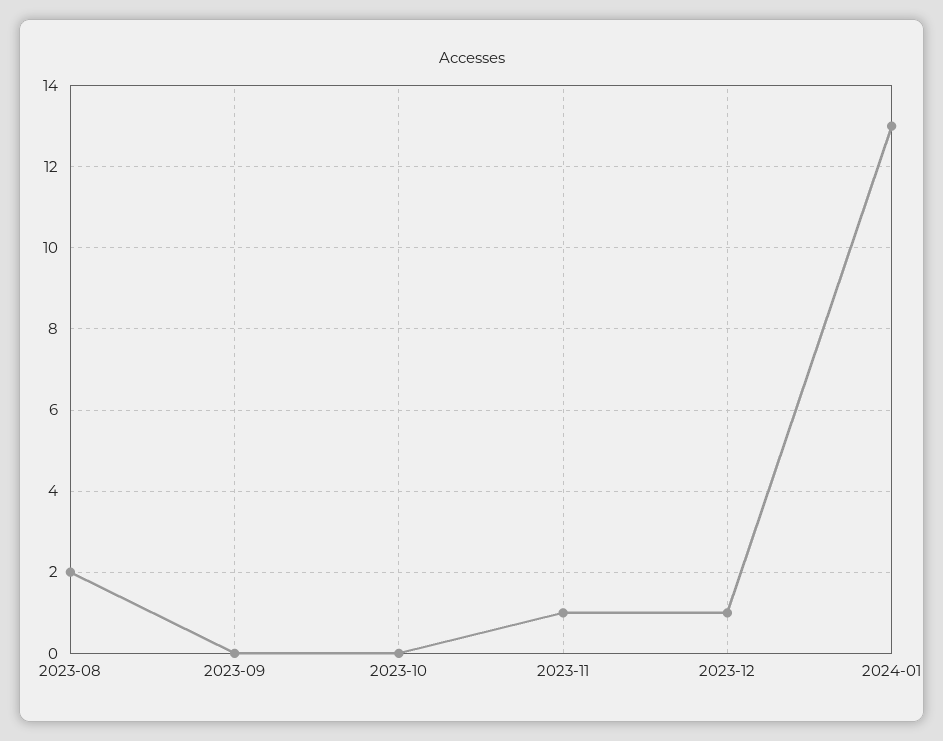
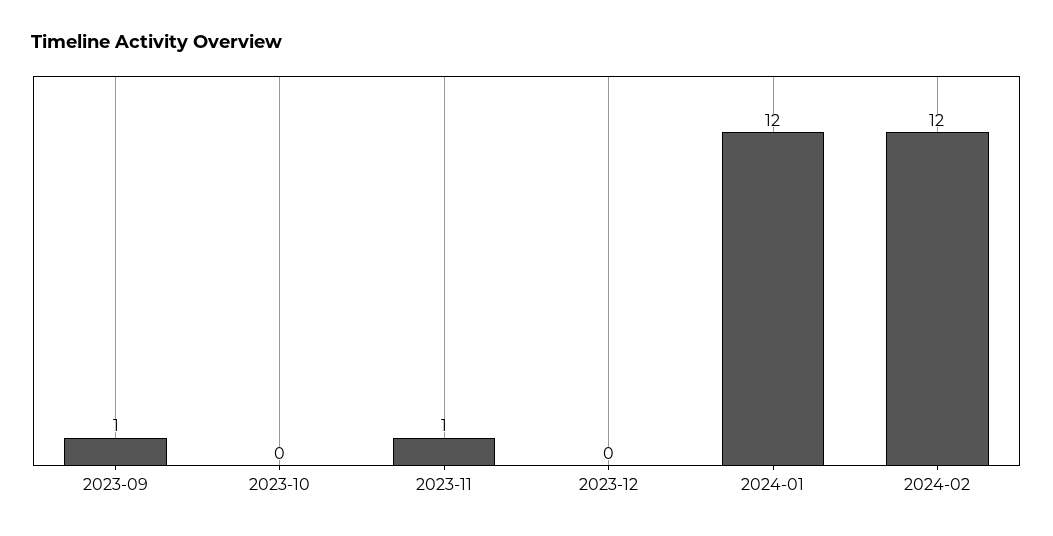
2023-08: 2 -> none
2023-09: 0 -> 1
2023-12: 1 -> 0
2024-01: 13 -> 12
2024-02: none -> 12

